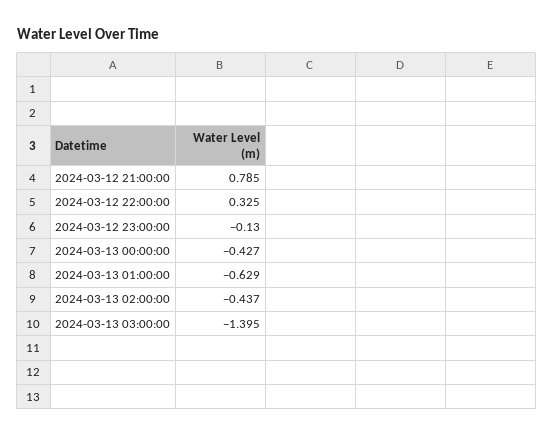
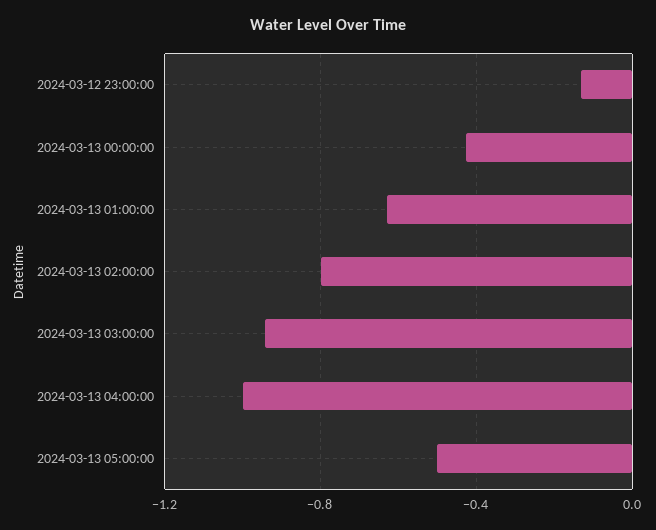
2024-03-12 21:00:00: 0.785 -> none
2024-03-12 22:00:00: 0.325 -> none
2024-03-13 02:00:00: -0.437 -> -0.8
2024-03-13 03:00:00: -1.395 -> -0.95
2024-03-13 04:00:00: none -> -1
2024-03-13 05:00:00: none -> -0.5

